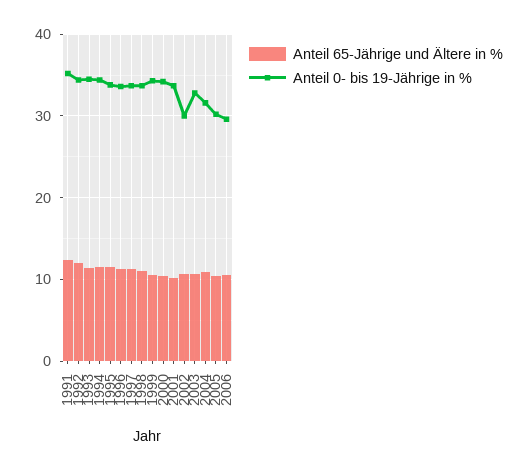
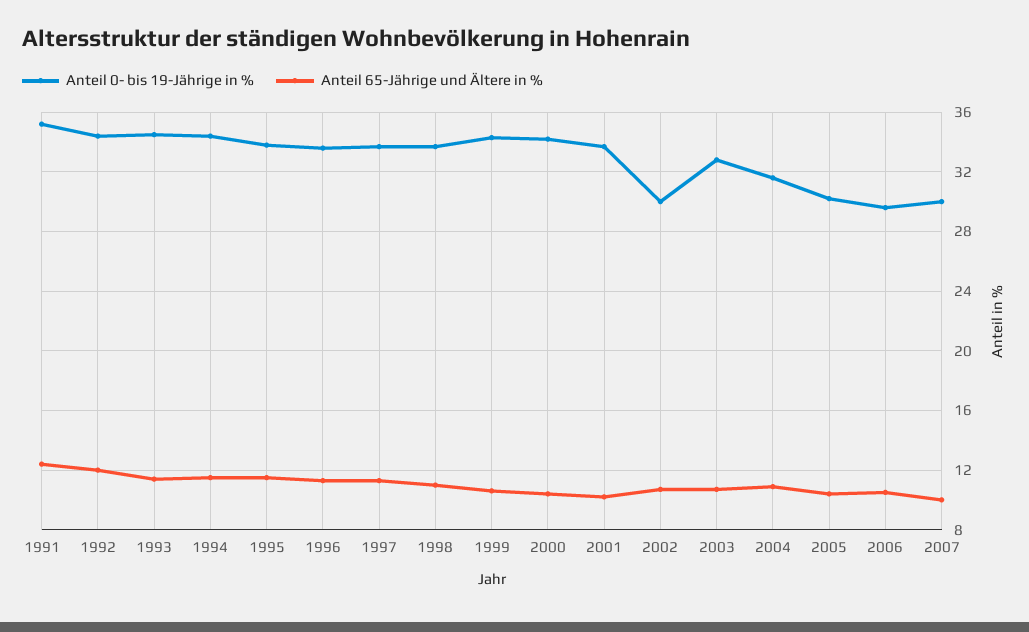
Anteil 0- bis 19-Jährige in %, 2007: none -> 30
Anteil 65-Jährige und Ältere in %, 2007: none -> 10

